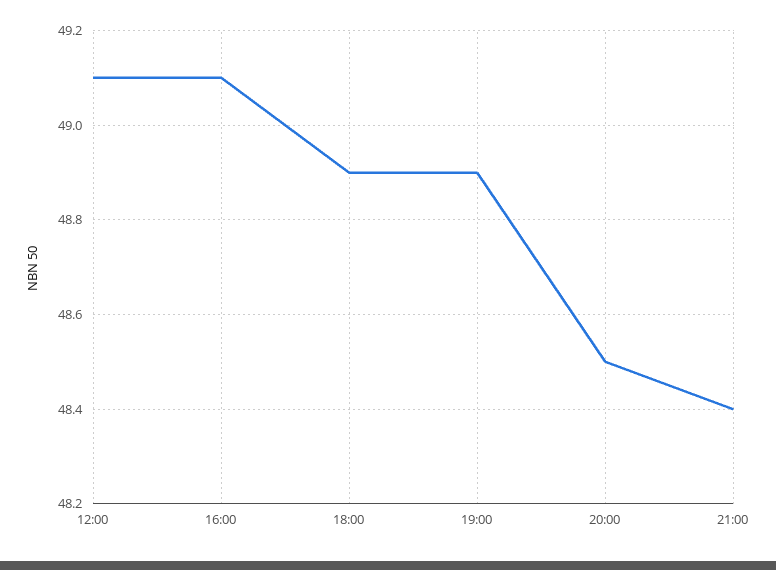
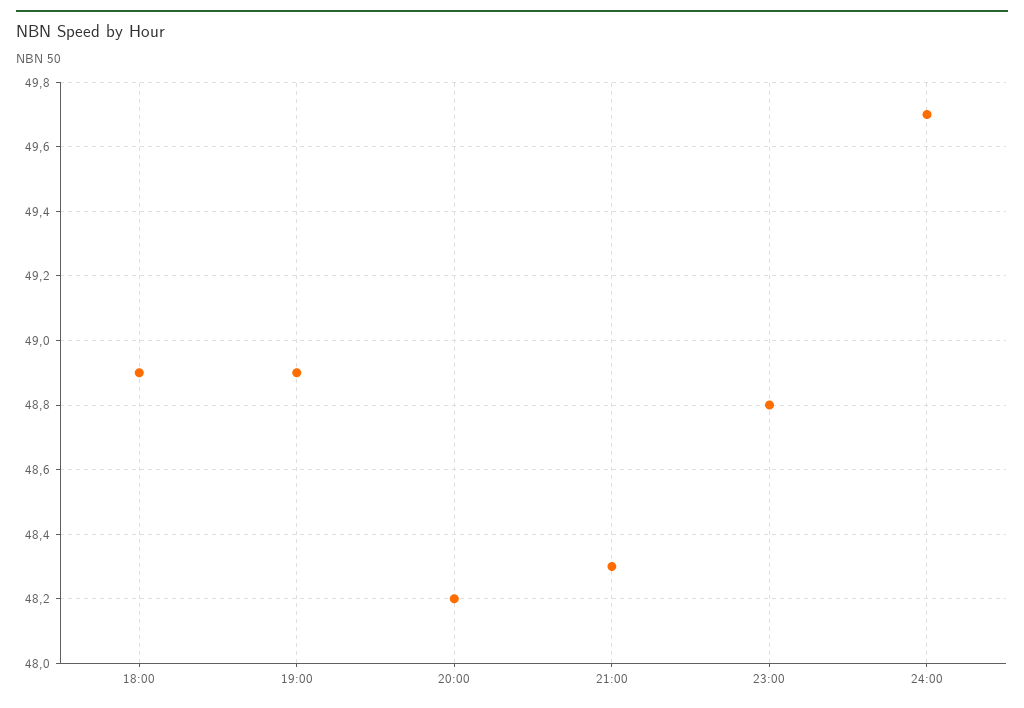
12:00: 49.1 -> none
16:00: 49.1 -> none
20:00: 48.5 -> 48.2
21:00: 48.4 -> 48.3
23:00: none -> 48.8
24:00: none -> 49.7

